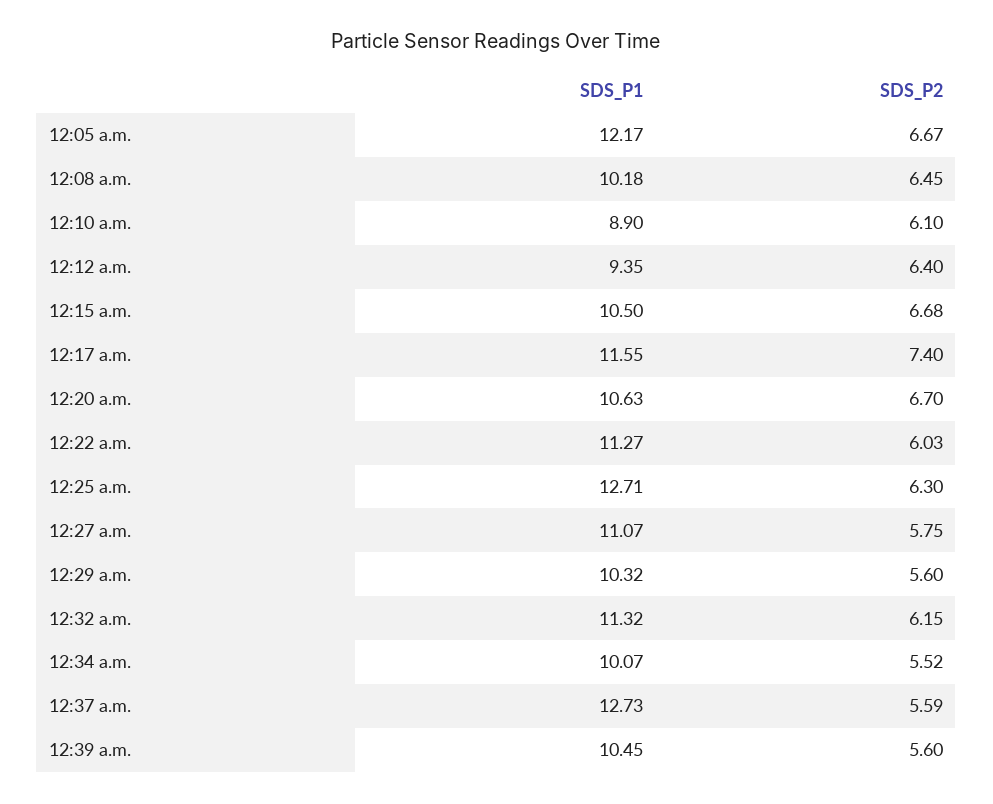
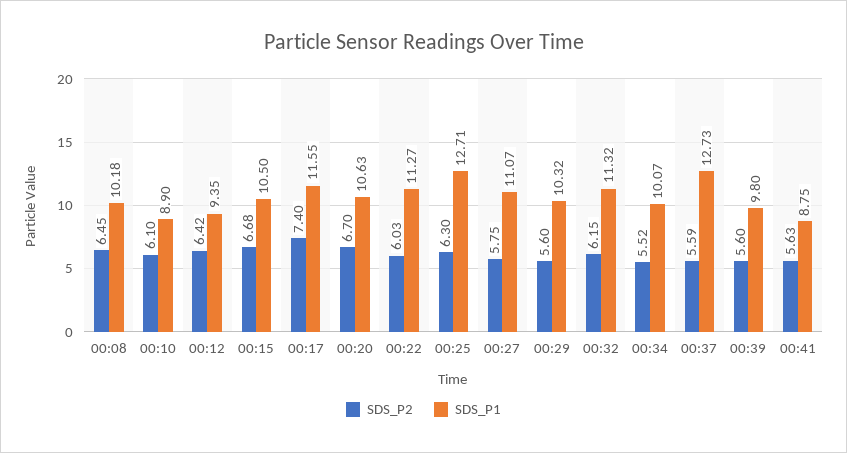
SDS_P1, 12:05 a.m.: 12.17 -> none
SDS_P2, 12:05 a.m.: 6.67 -> none
SDS_P2, 12:12 a.m.: 6.4 -> 6.42
SDS_P1, 12:39 a.m.: 10.45 -> 9.8
SDS_P2, 00:41: none -> 5.63
SDS_P1, 00:41: none -> 8.75

